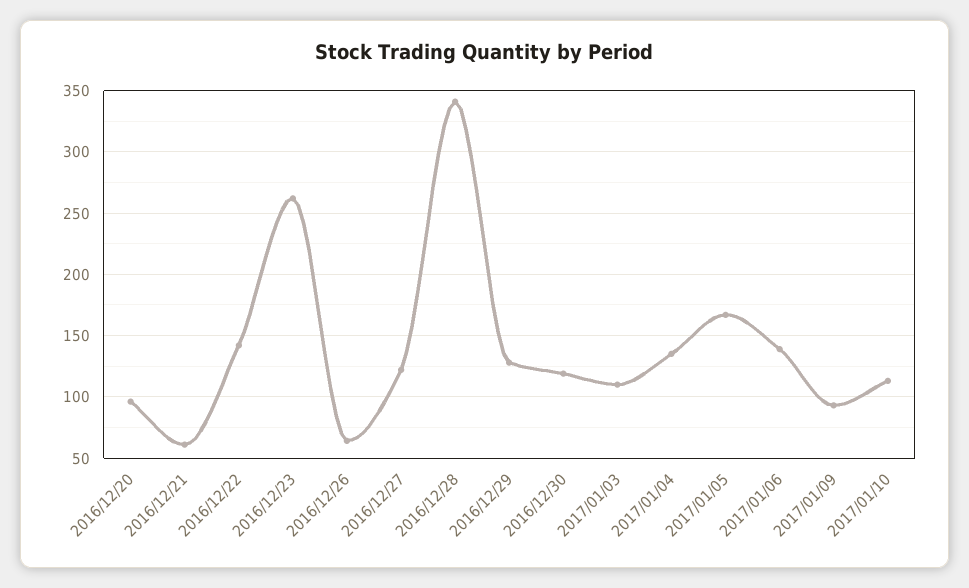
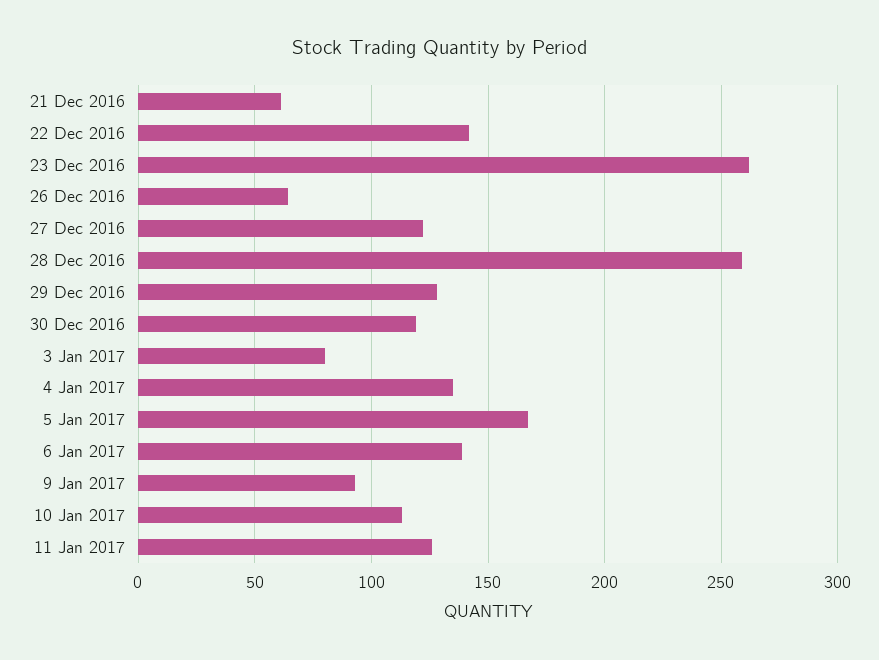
2016/12/20: 95 -> none
2016/12/28: 340 -> 260
2017/01/03: 110 -> 80
11 Jan 2017: none -> 125

